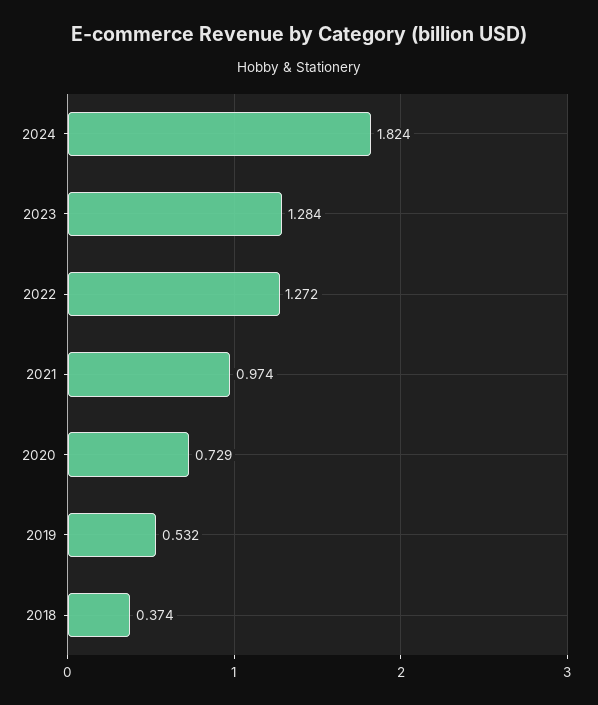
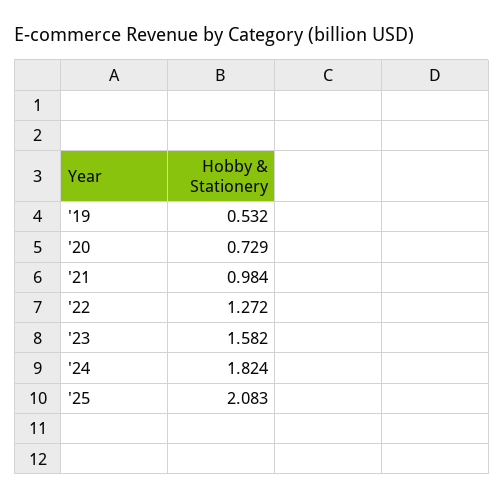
2023: 1.284 -> 1.582
2021: 0.974 -> 0.984
2018: 0.374 -> none
'25: none -> 2.083

